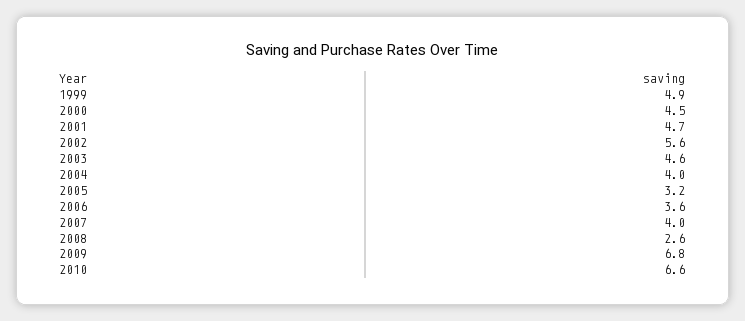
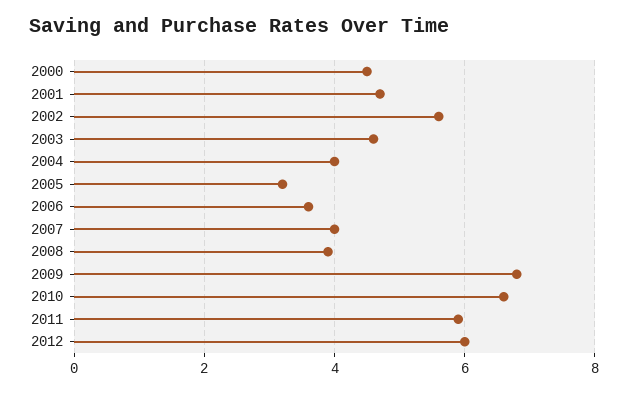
1999: 4.9 -> none
2008: 2.6 -> 4
2011: none -> 6
2012: none -> 6

